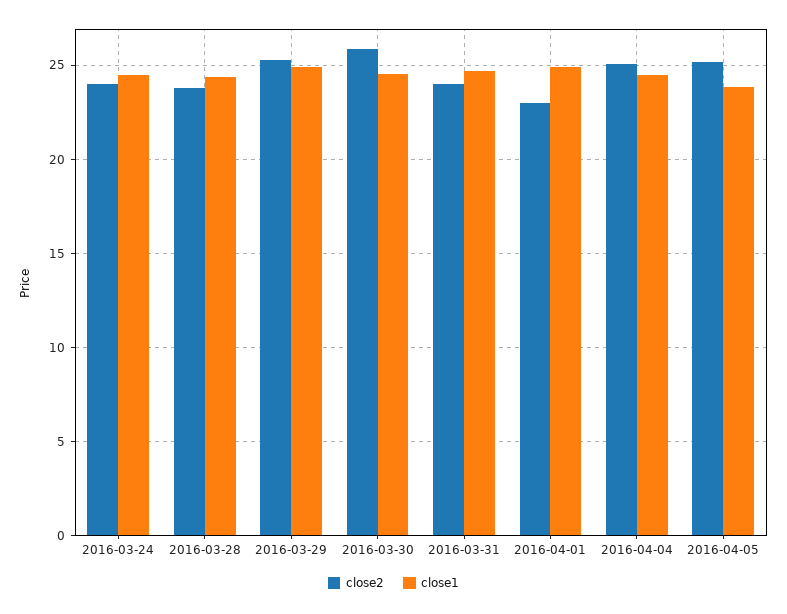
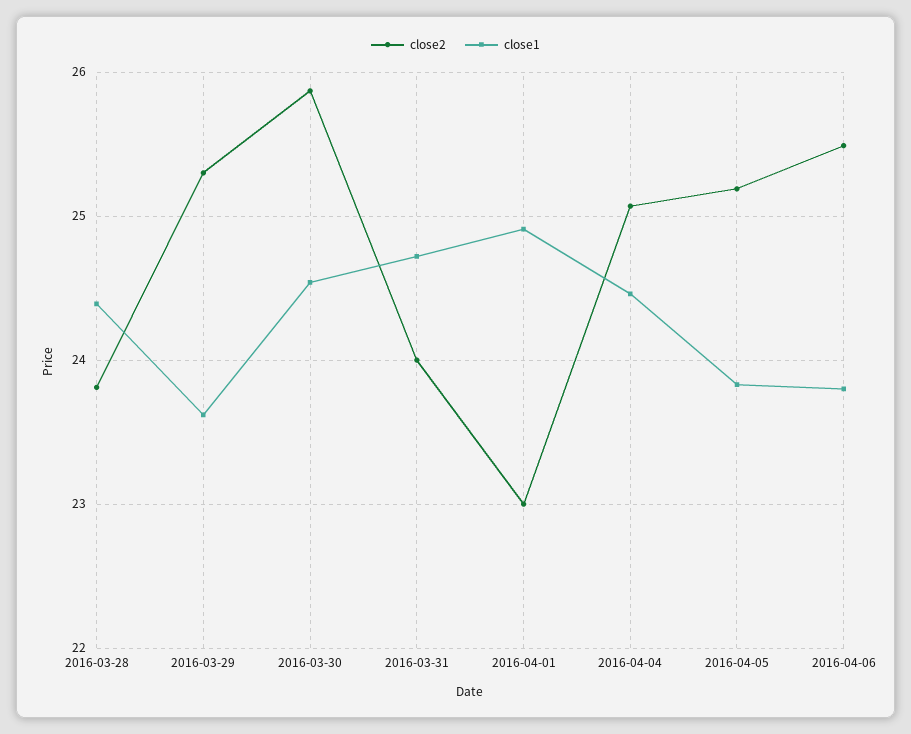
close2, 2016-03-24: 24 -> none
close1, 2016-03-24: 24.5 -> none
close1, 2016-03-29: 25 -> 23.6
close2, 2016-04-06: none -> 25.5
close1, 2016-04-06: none -> 23.8

